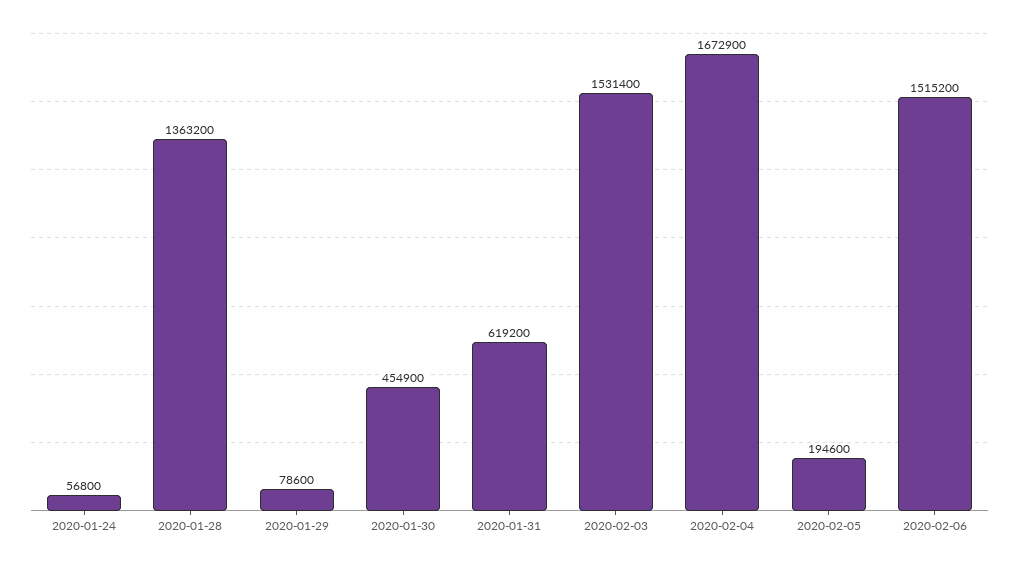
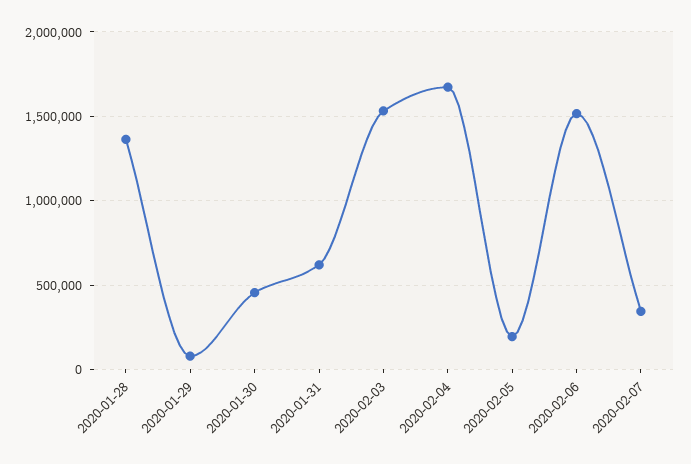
2020-01-24: 56800 -> none
2020-02-07: none -> 350000

